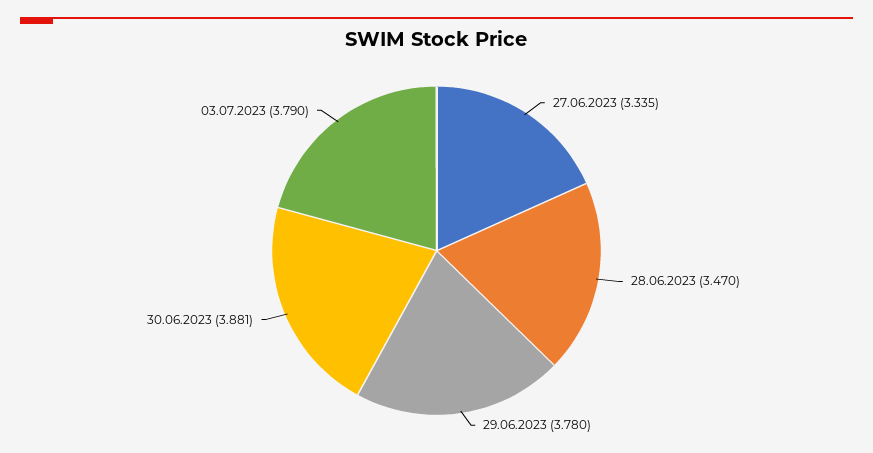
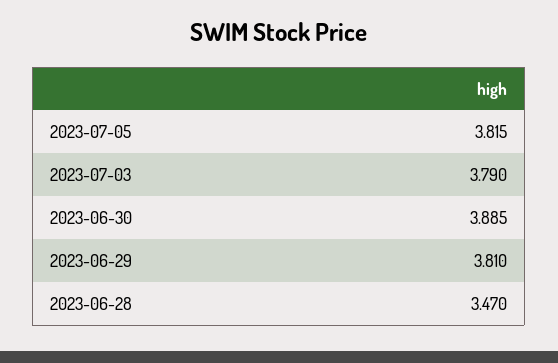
27.06.2023: 3.335 -> none
29.06.2023: 3.78 -> 3.81
30.06.2023: 3.881 -> 3.885
2023-07-05: none -> 3.815

